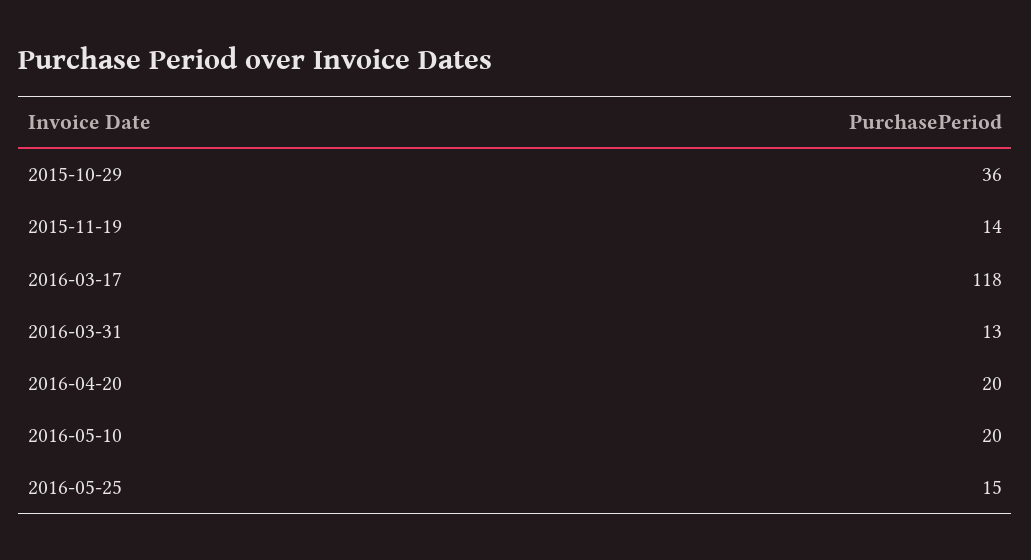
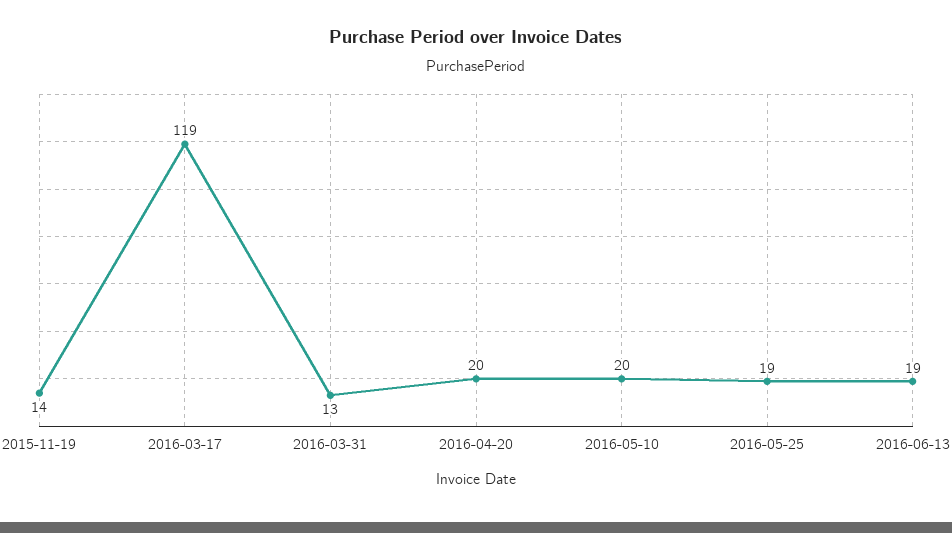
2015-10-29: 36 -> none
2016-03-17: 118 -> 119
2016-05-25: 15 -> 19
2016-06-13: none -> 19

